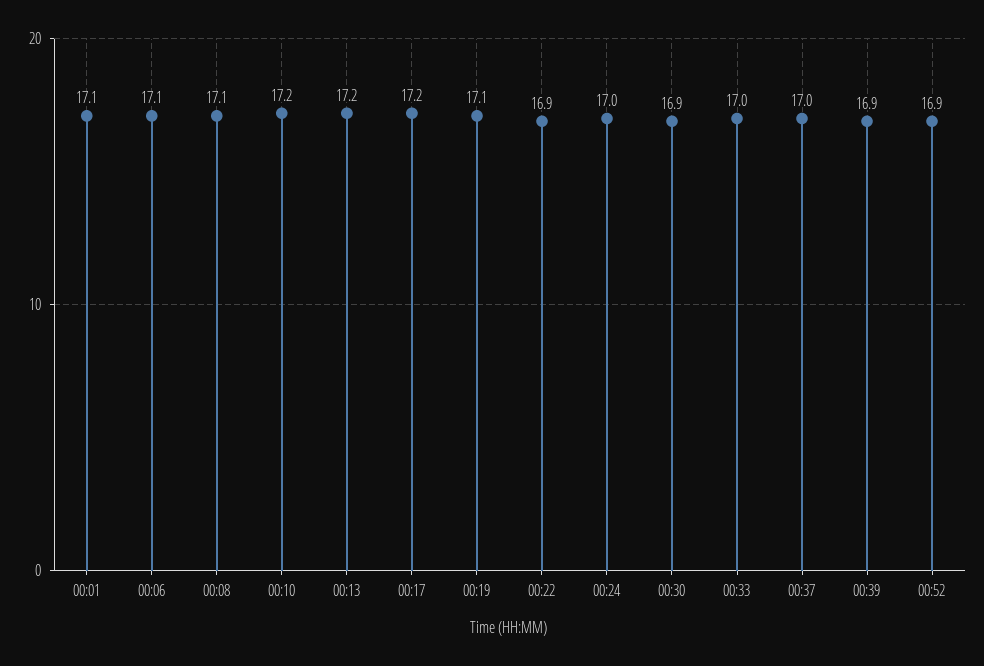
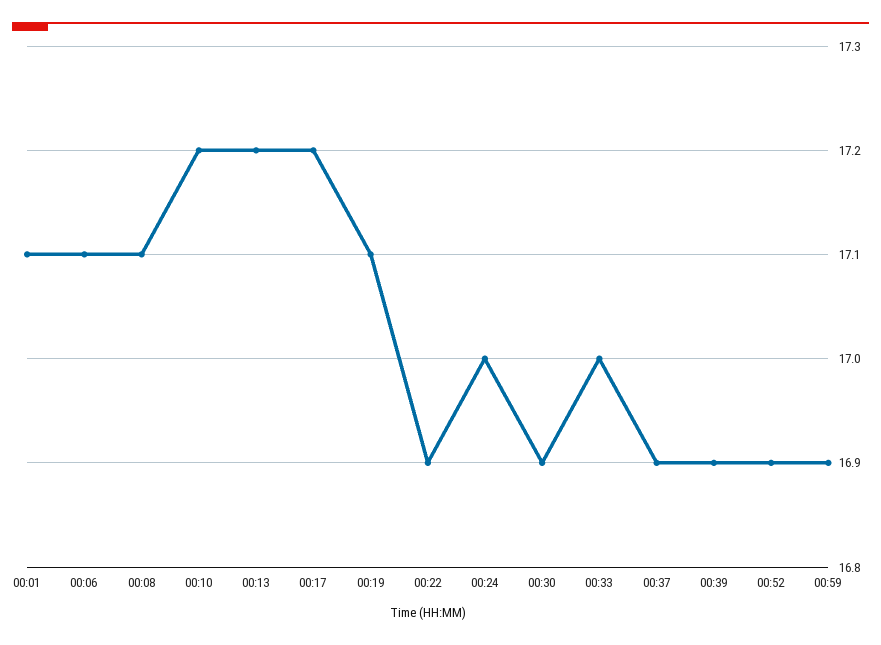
00:37: 17 -> 16.9
00:59: none -> 16.9

